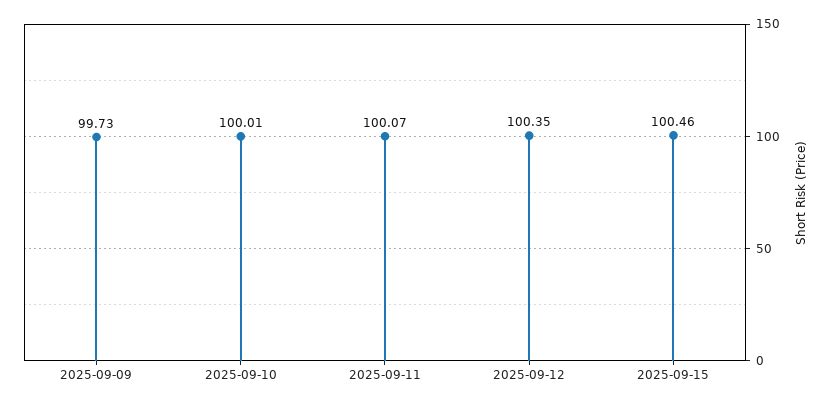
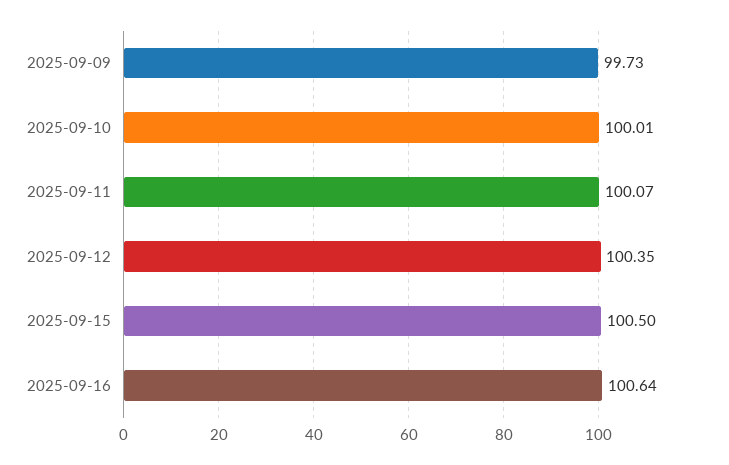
2025-09-15: 100.46 -> 100.5
2025-09-16: none -> 100.64

